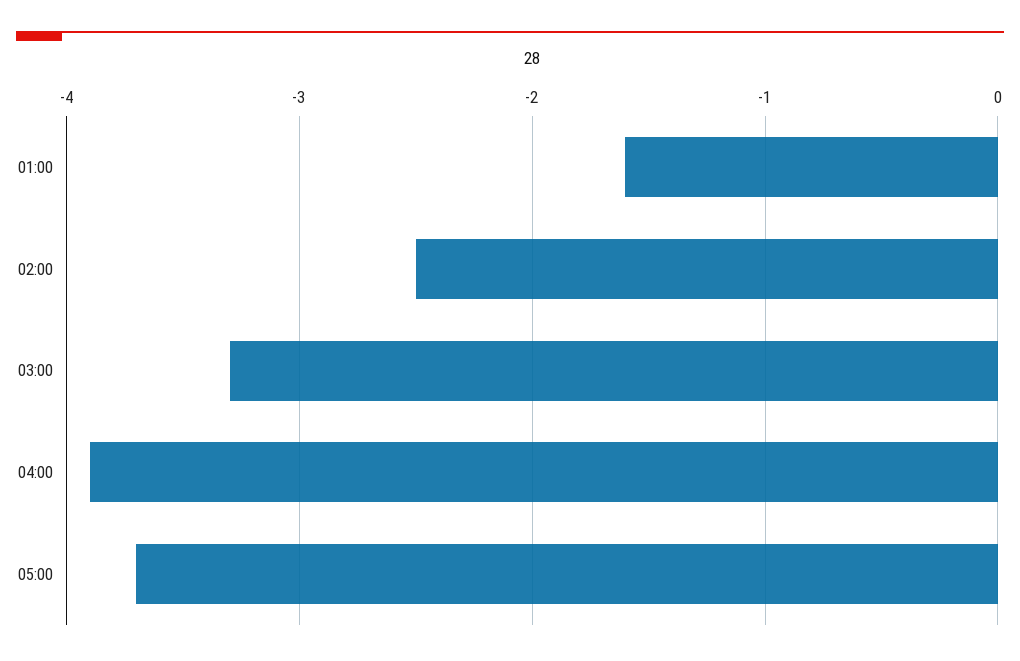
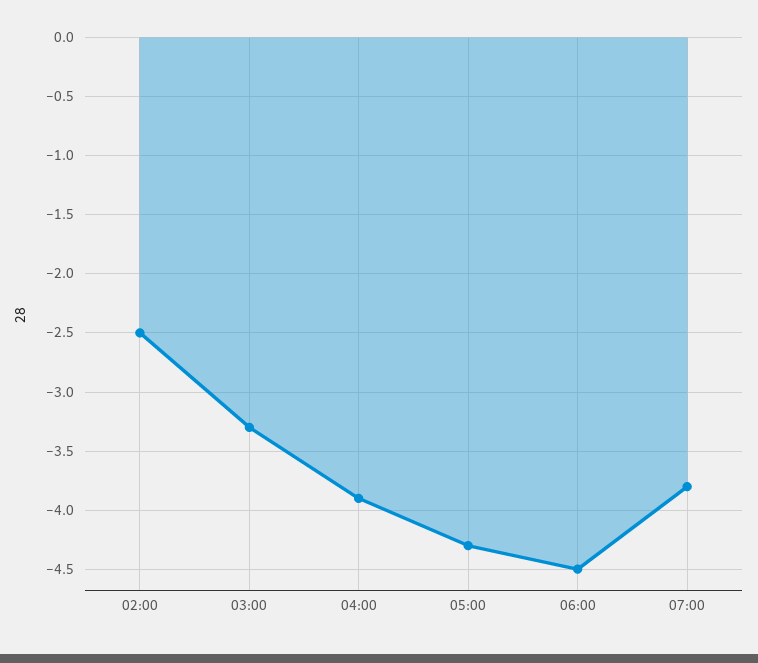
01:00: -1.6 -> none
05:00: -3.7 -> -4.3
06:00: none -> -4.5
07:00: none -> -3.8

